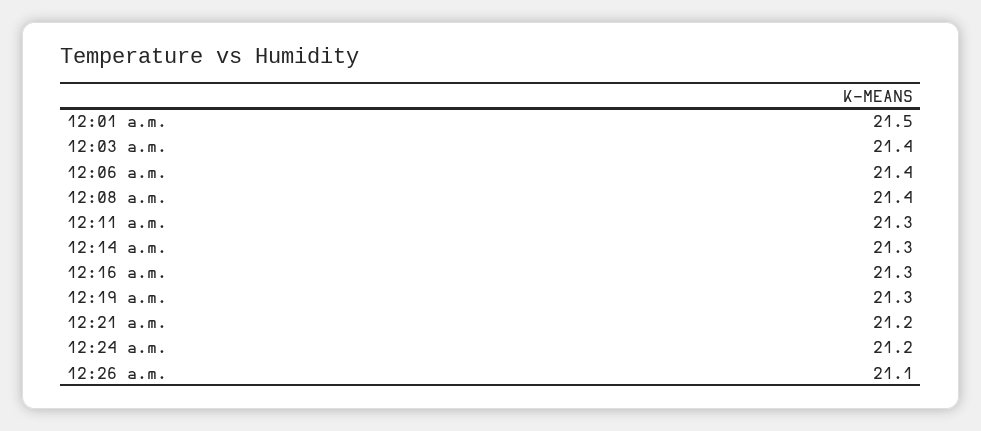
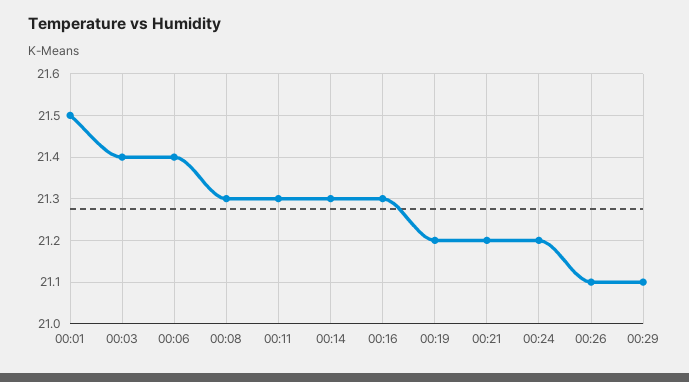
12:08 a.m.: 21.4 -> 21.3
12:19 a.m.: 21.3 -> 21.2
00:29: none -> 21.1

